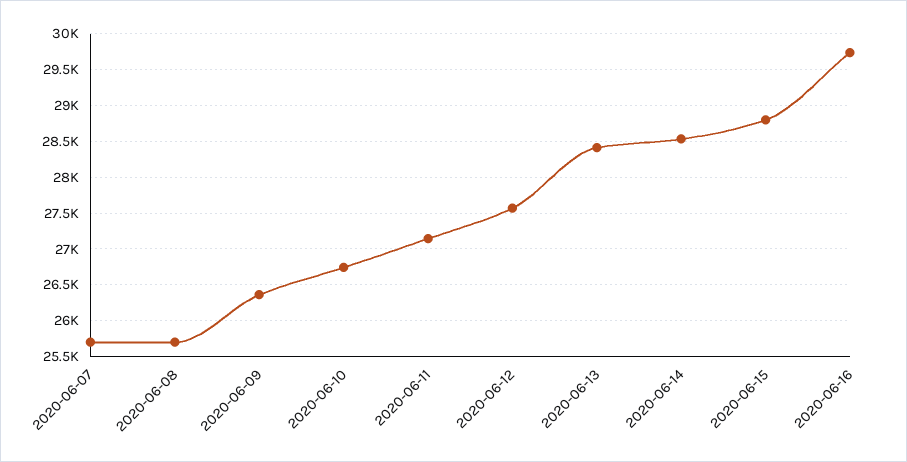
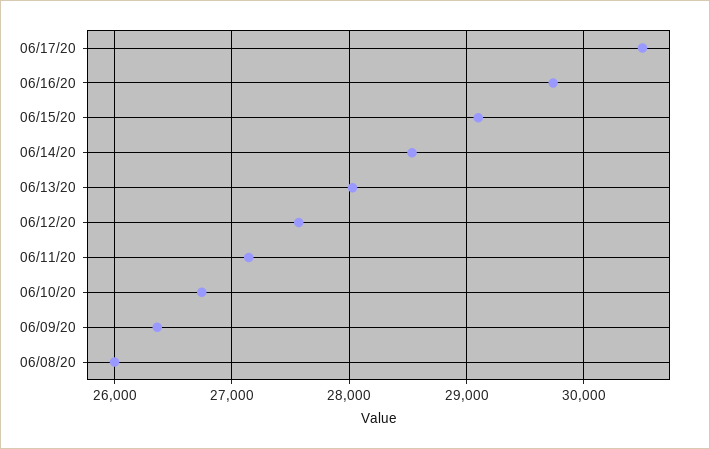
2020-06-07: 25700 -> none
2020-06-08: 25700 -> 26000
2020-06-13: 28400 -> 28000
2020-06-15: 28800 -> 29100
06/17/20: none -> 30500

